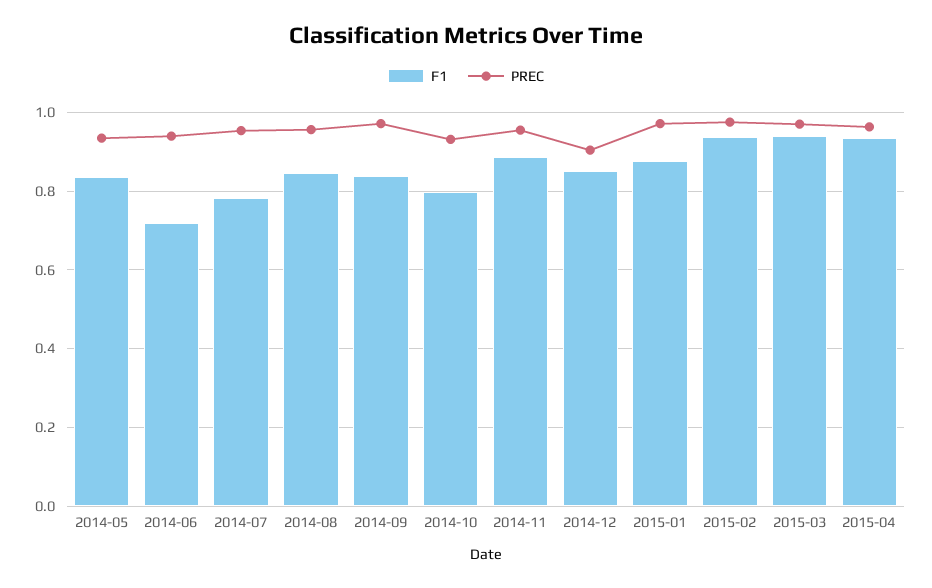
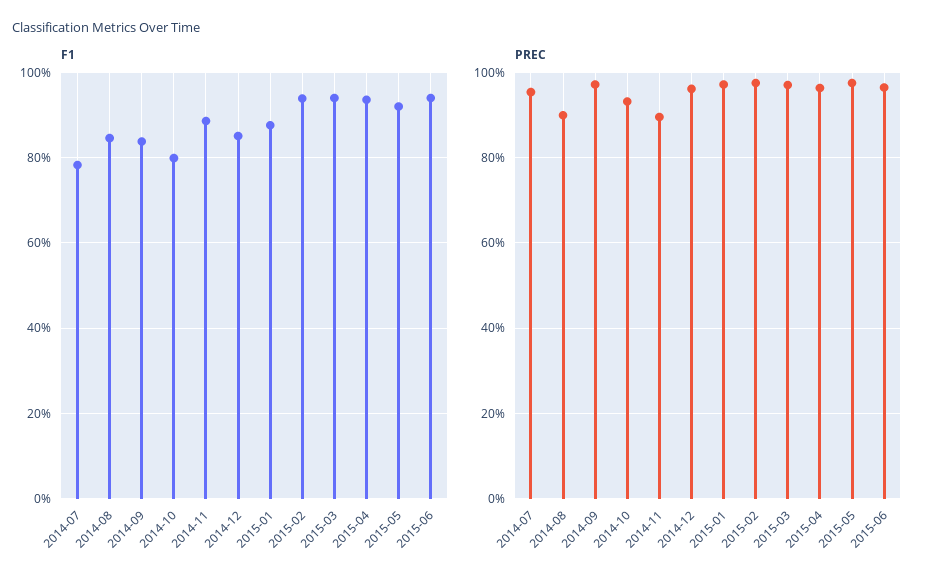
F1, 2014-05: 0.84 -> none
PREC, 2014-05: 0.94 -> none
F1, 2014-06: 0.72 -> none
PREC, 2014-06: 0.94 -> none
PREC, 2014-08: 0.96 -> 0.9
PREC, 2014-11: 0.96 -> 0.9
PREC, 2014-12: 0.9 -> 0.96
F1, 2015-05: none -> 0.92
F1, 2015-06: none -> 0.94
PREC, 2015-05: none -> 0.98
PREC, 2015-06: none -> 0.96

